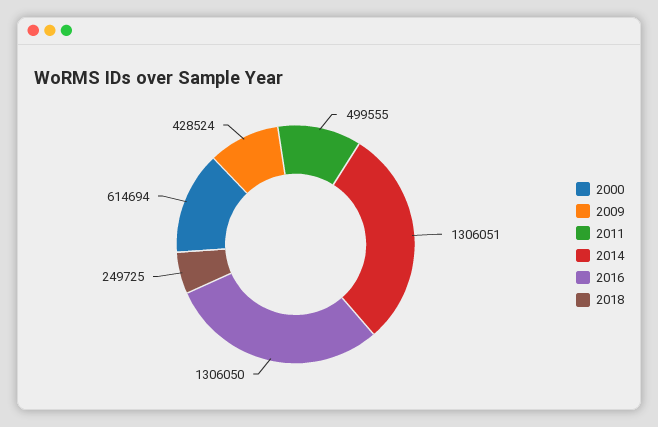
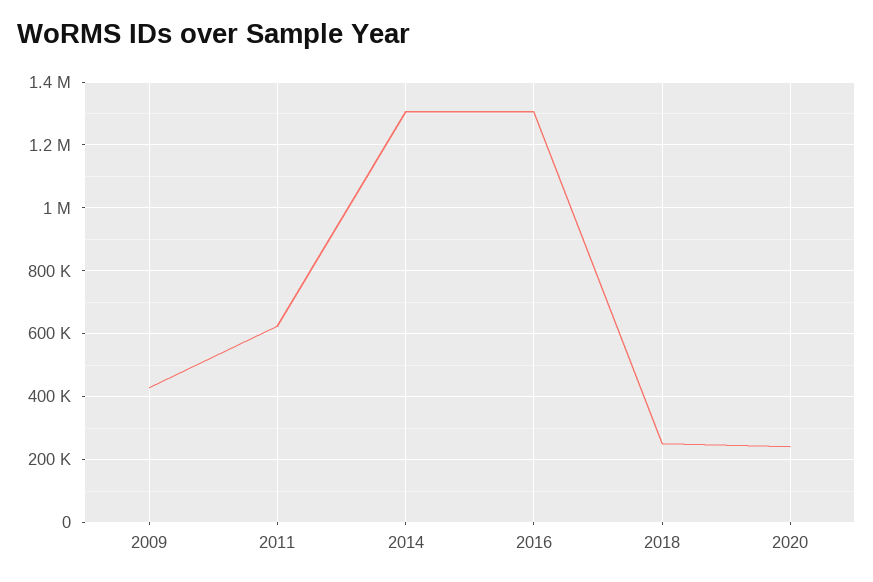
2000: 614694 -> none
2011: 499555 -> 620000
2020: none -> 240000

